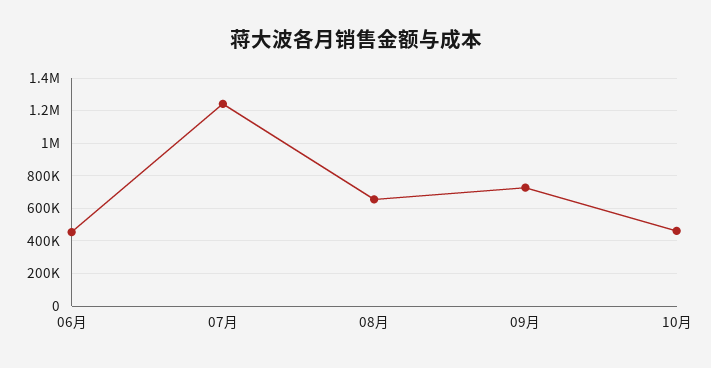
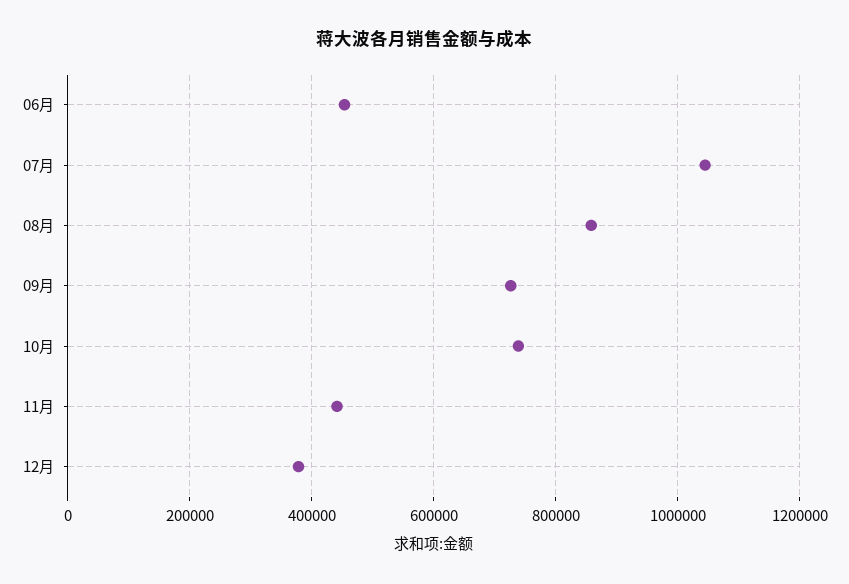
07月: 1250000 -> 1040000
08月: 650000 -> 860000
10月: 450000 -> 740000
11月: none -> 440000
12月: none -> 380000

